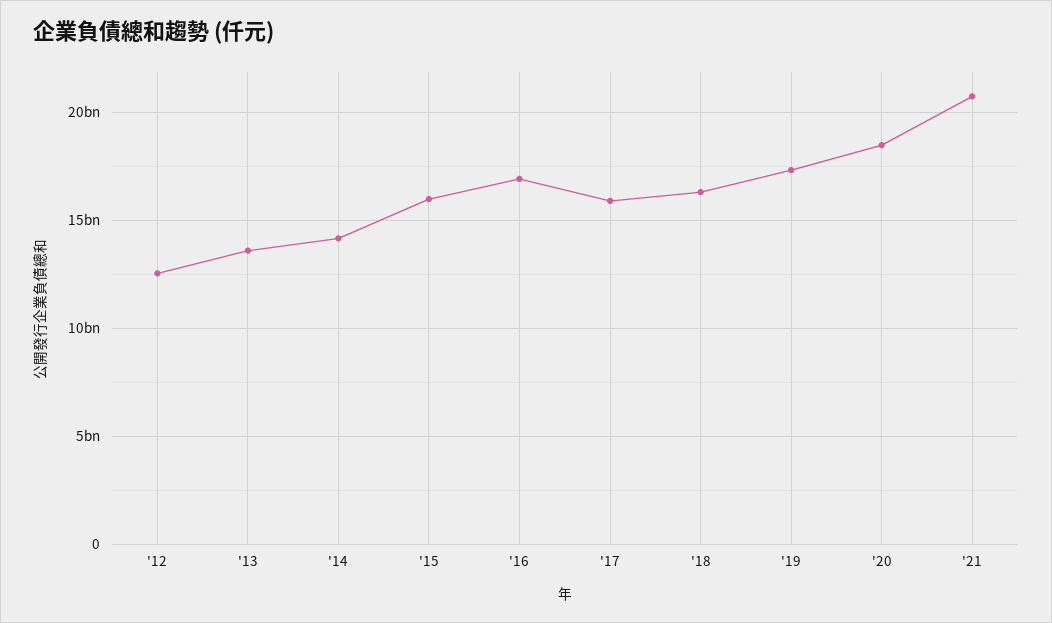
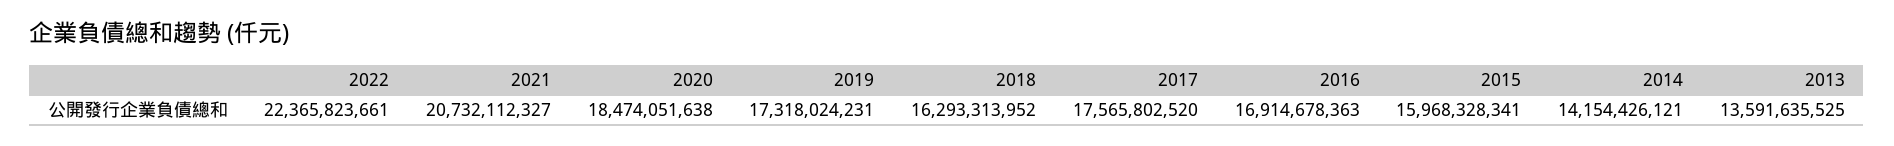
'12: 12500000000 -> none
'17: 16000000000 -> 17565802520
2022: none -> 22365823661

